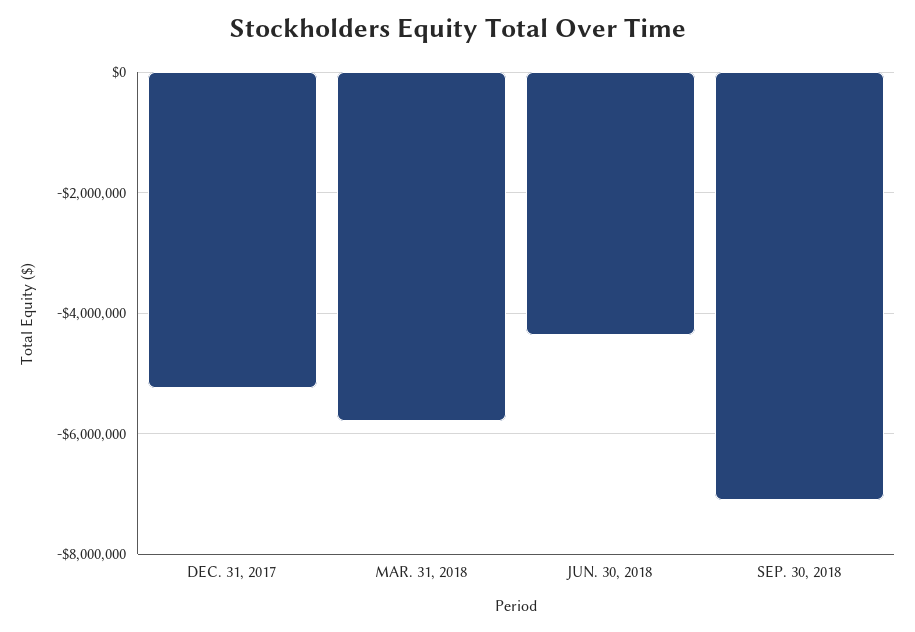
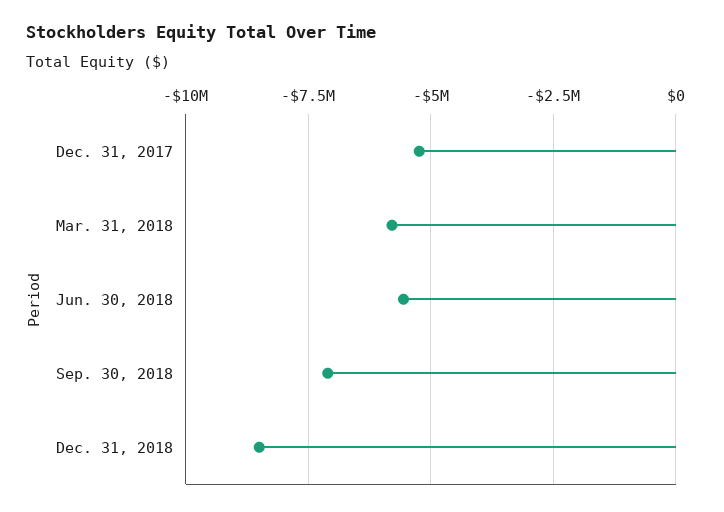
JUN. 30, 2018: -4400000 -> -5500000
Dec. 31, 2018: none -> -8500000

